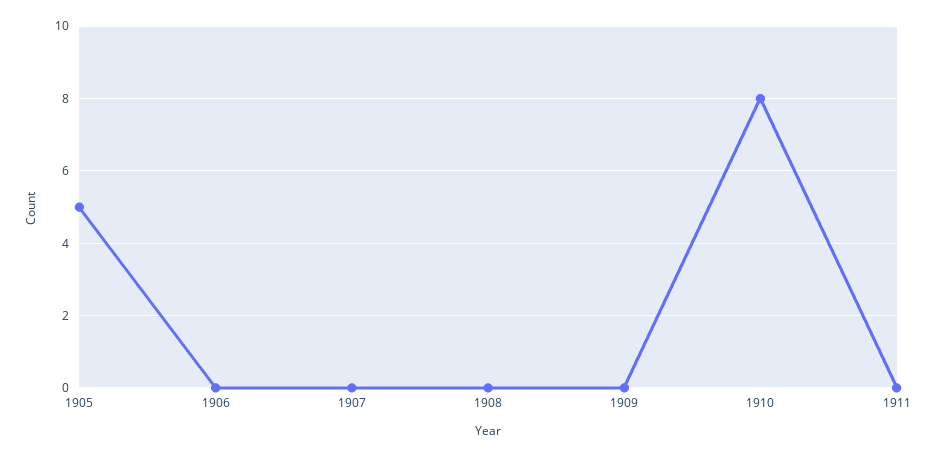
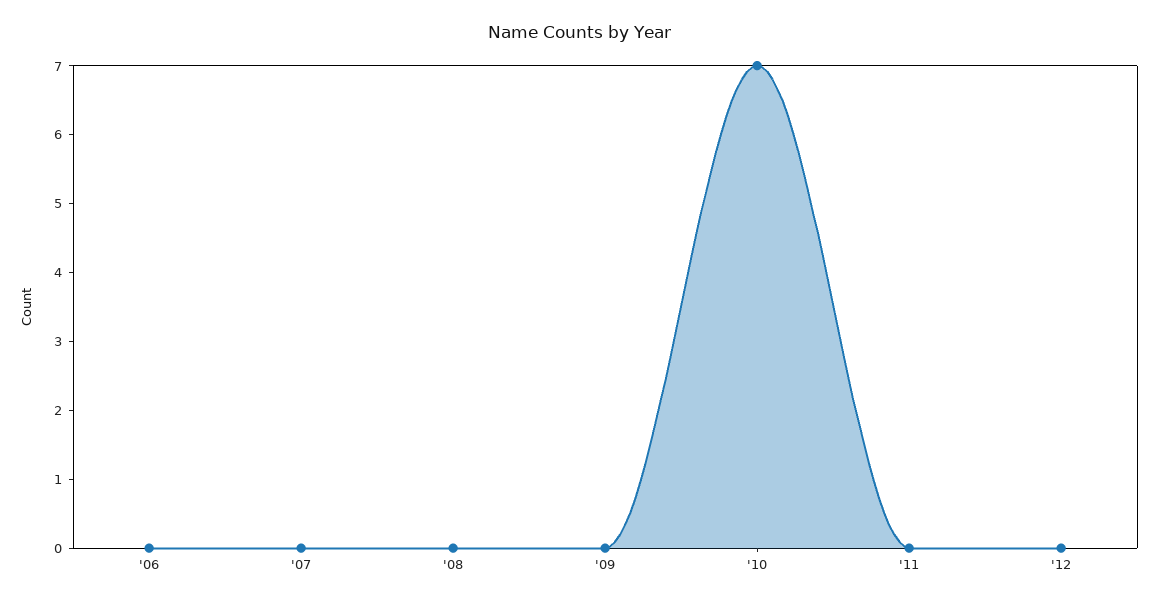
1905: 5 -> none
1910: 8 -> 7
'12: none -> 0

